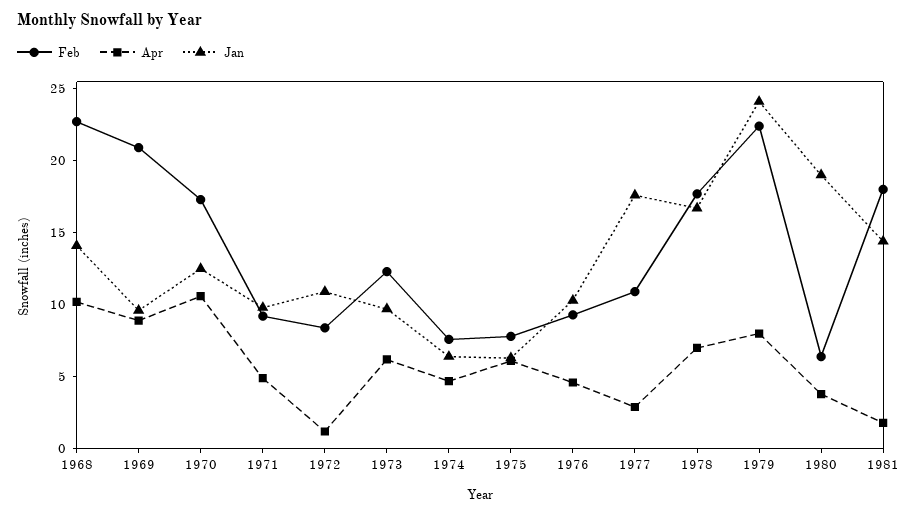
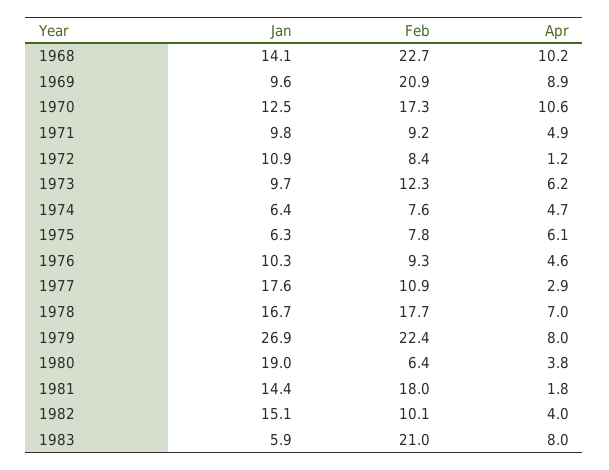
Jan, 1979: 24 -> 26.9
Jan, 1982: none -> 15.1
Feb, 1982: none -> 10.1
Apr, 1982: none -> 4
Jan, 1983: none -> 5.9
Feb, 1983: none -> 21
Apr, 1983: none -> 8

